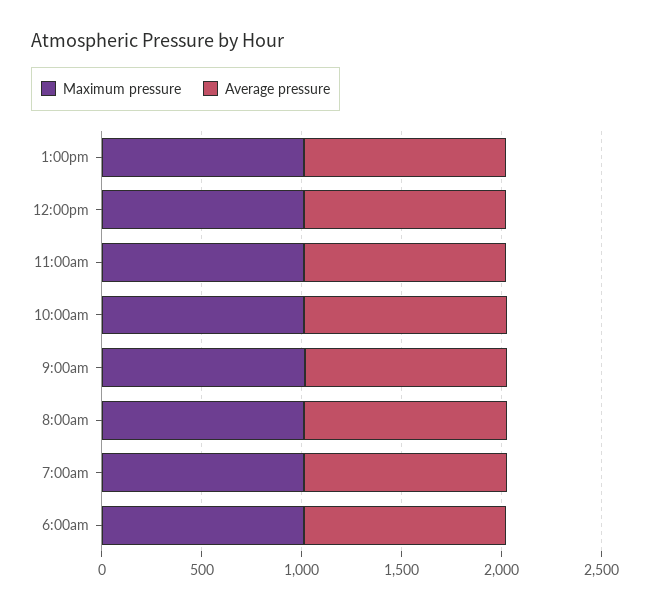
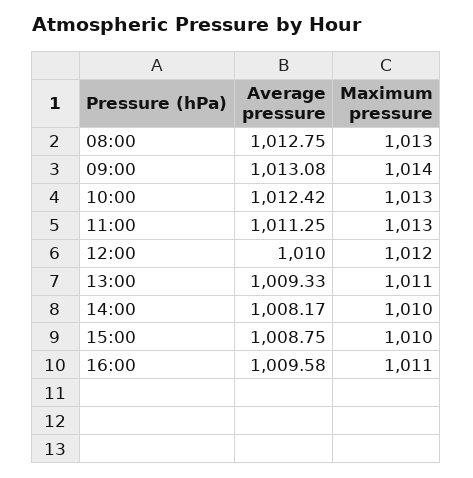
Maximum pressure, 7:00am: 1000 -> none
Average pressure, 7:00am: 1000 -> none
Maximum pressure, 6:00am: 1000 -> none
Average pressure, 6:00am: 1000 -> none
Average pressure, 14:00: none -> 1008.17
Maximum pressure, 14:00: none -> 1010
Average pressure, 15:00: none -> 1008.75
Maximum pressure, 15:00: none -> 1010
Average pressure, 16:00: none -> 1009.58
Maximum pressure, 16:00: none -> 1011

